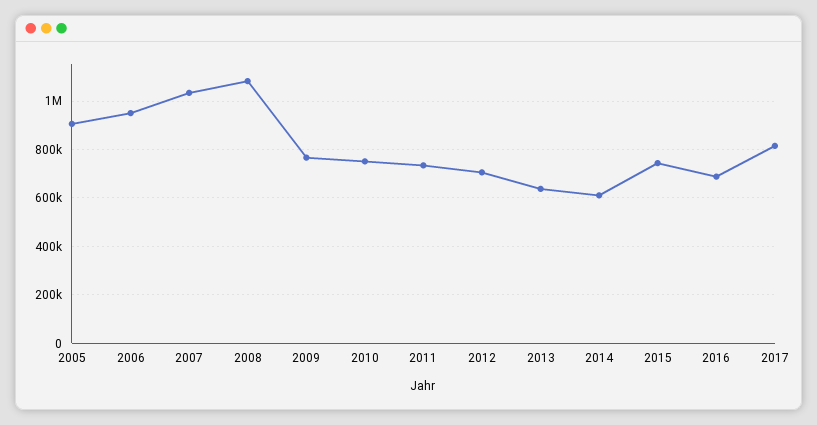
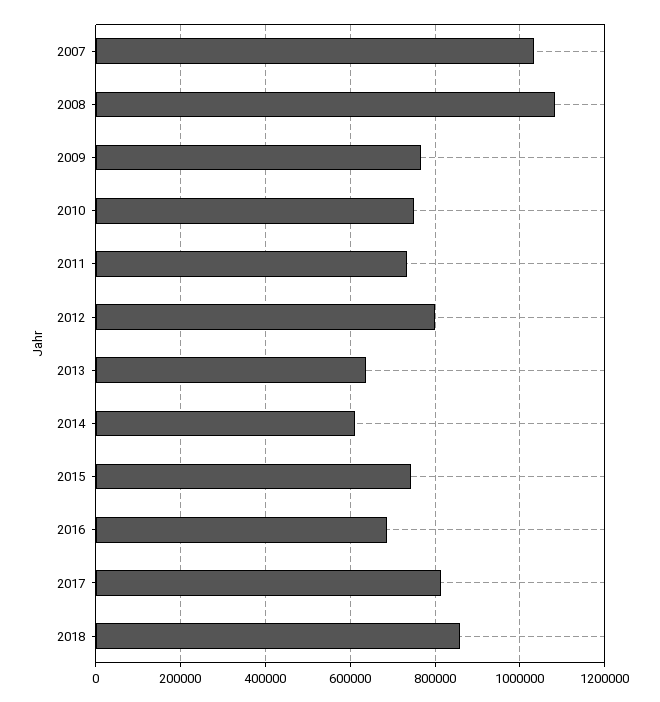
2005: 900000 -> none
2006: 950000 -> none
2012: 700000 -> 800000
2018: none -> 860000

